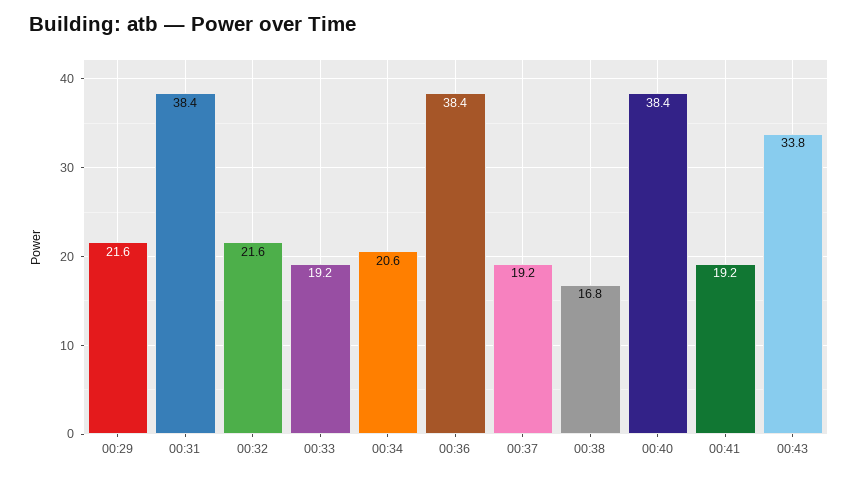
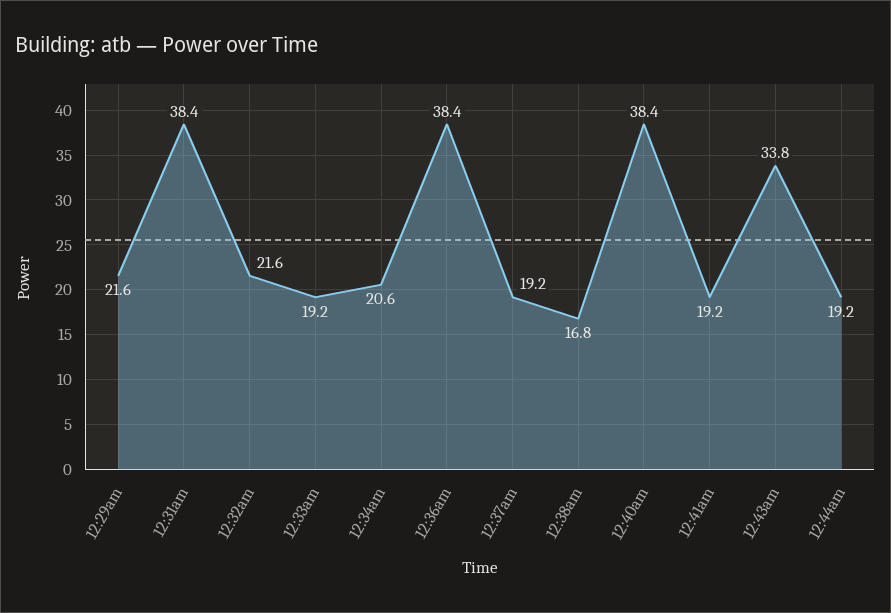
12:44am: none -> 19.2

